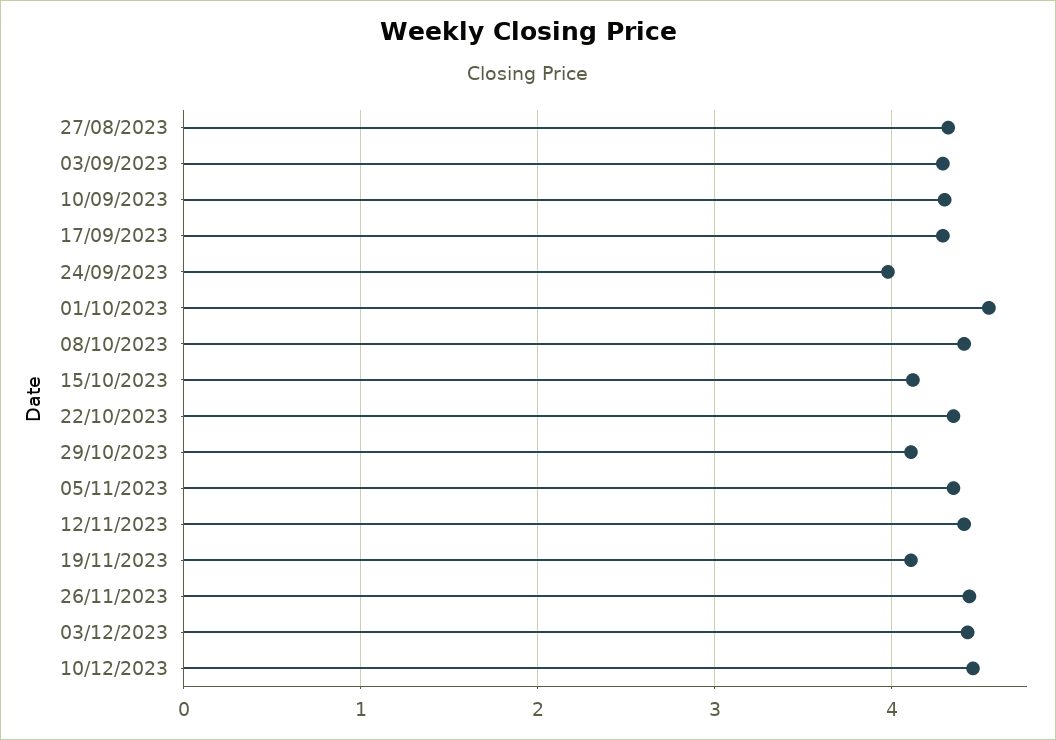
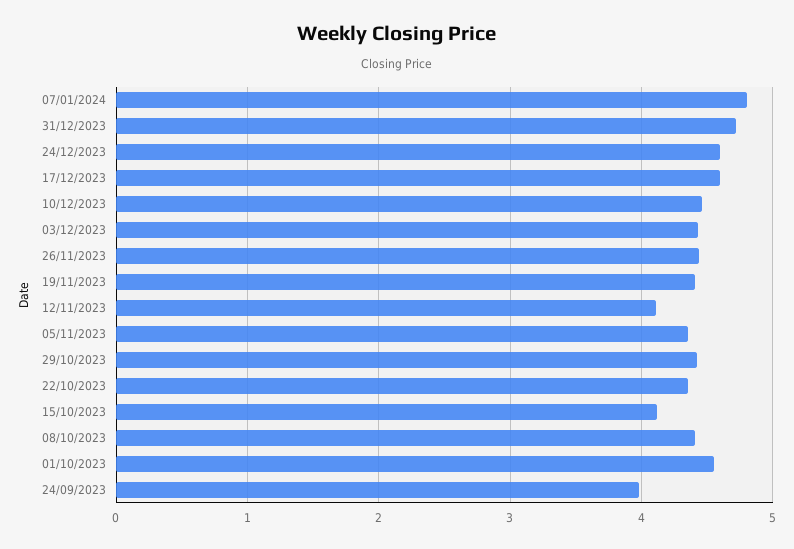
27/08/2023: 4.3 -> none
03/09/2023: 4.3 -> none
10/09/2023: 4.3 -> none
17/09/2023: 4.3 -> none
29/10/2023: 4.1 -> 4.4
12/11/2023: 4.4 -> 4.1
19/11/2023: 4.1 -> 4.4
07/01/2024: none -> 4.8
31/12/2023: none -> 4.7
24/12/2023: none -> 4.6
17/12/2023: none -> 4.6

